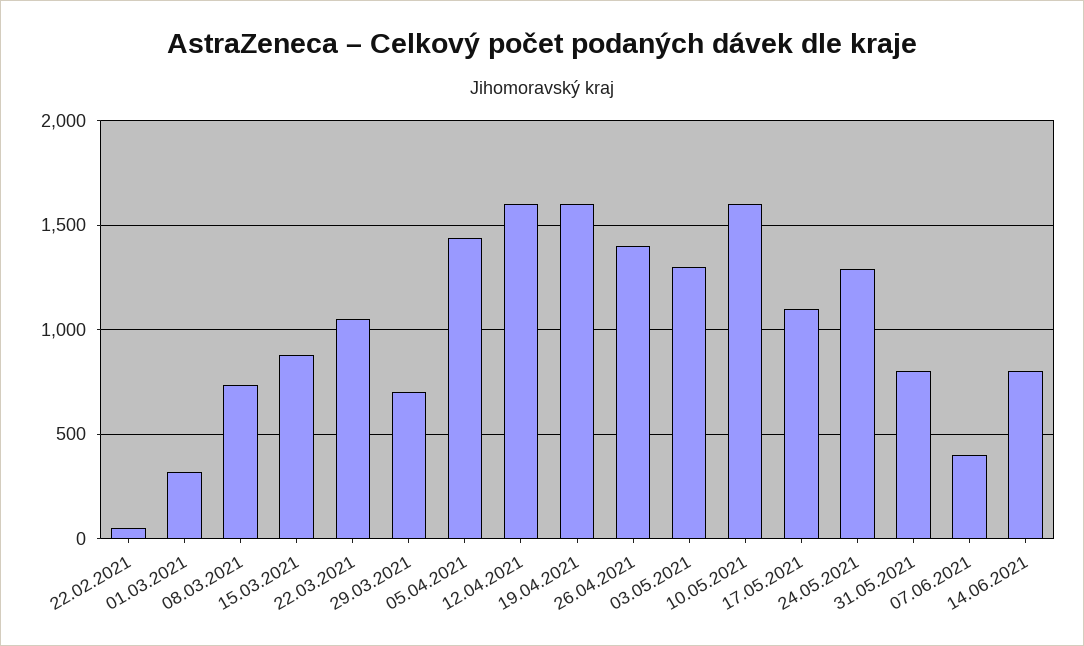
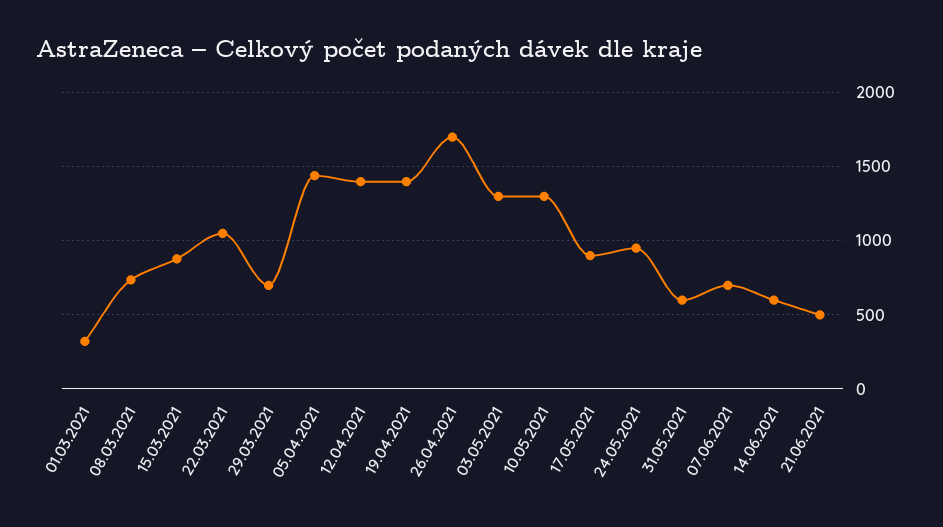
22.02.2021: 50 -> none
12.04.2021: 1600 -> 1400
19.04.2021: 1600 -> 1400
26.04.2021: 1400 -> 1700
10.05.2021: 1600 -> 1300
17.05.2021: 1100 -> 900
24.05.2021: 1300 -> 950
31.05.2021: 800 -> 600
07.06.2021: 400 -> 700
14.06.2021: 800 -> 600
21.06.2021: none -> 500

